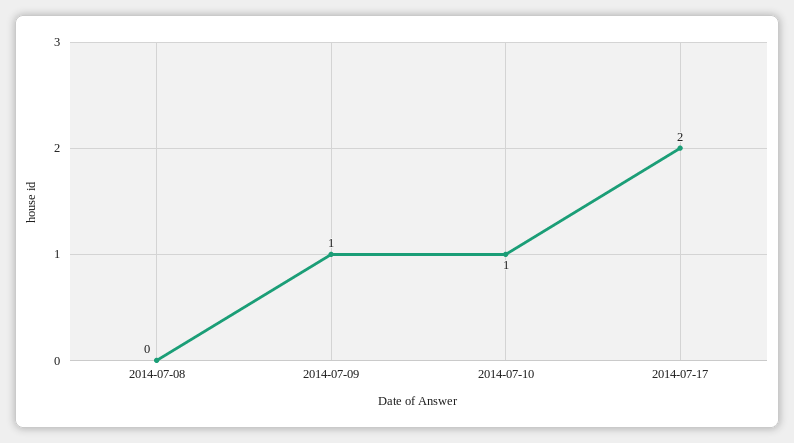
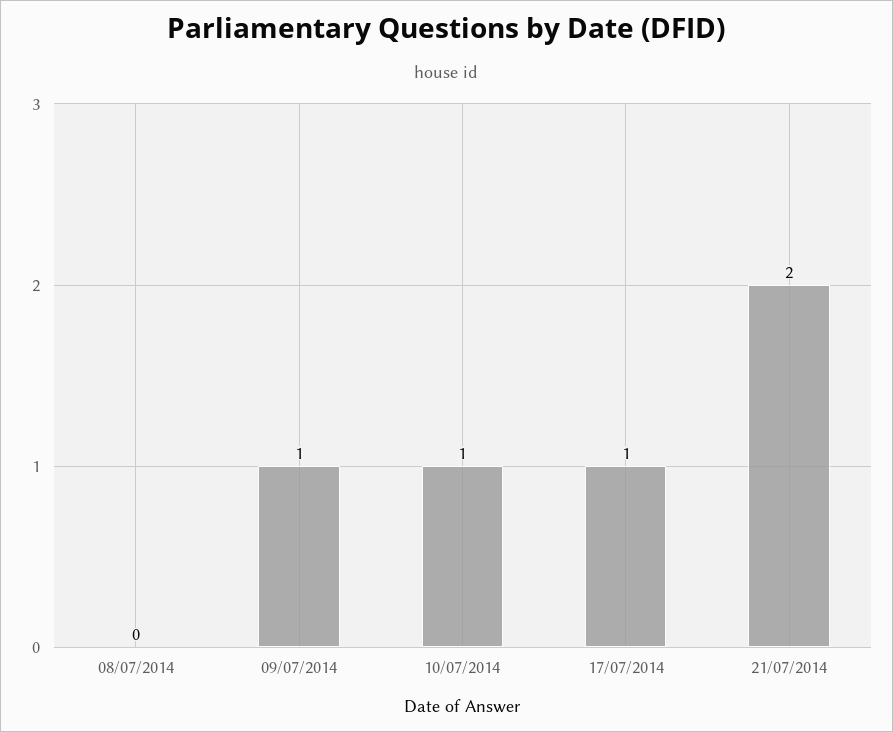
2014-07-17: 2 -> 1
21/07/2014: none -> 2

